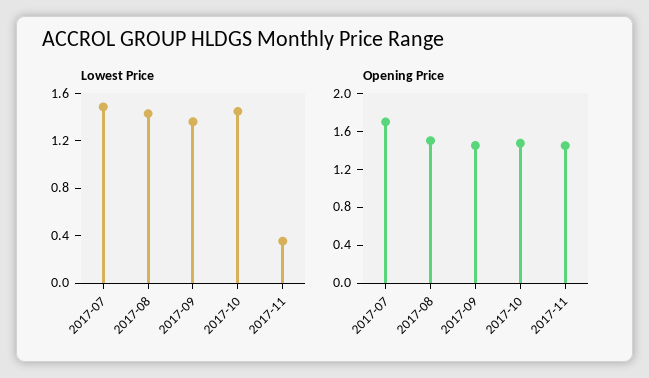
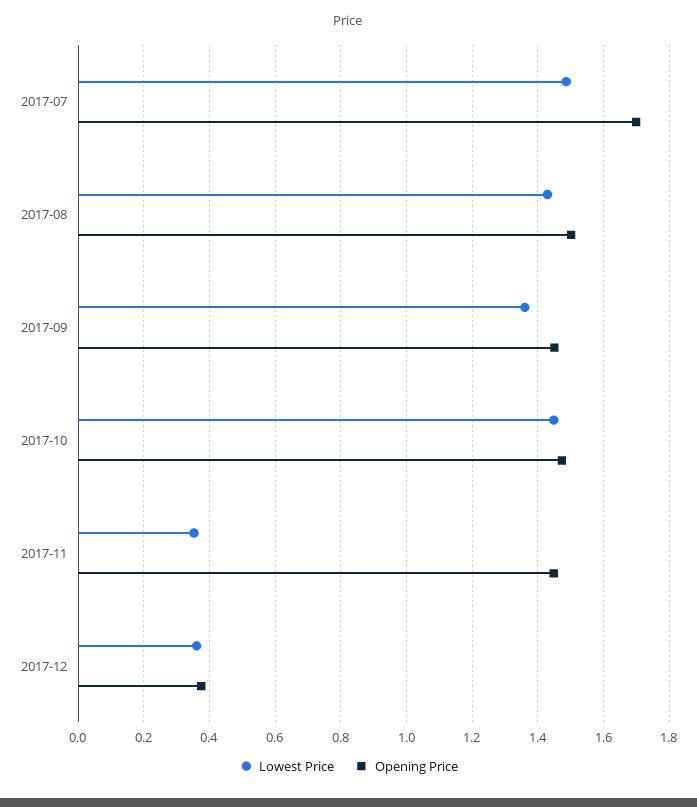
Lowest Price, 2017-12: none -> 0.36
Opening Price, 2017-12: none -> 0.38

